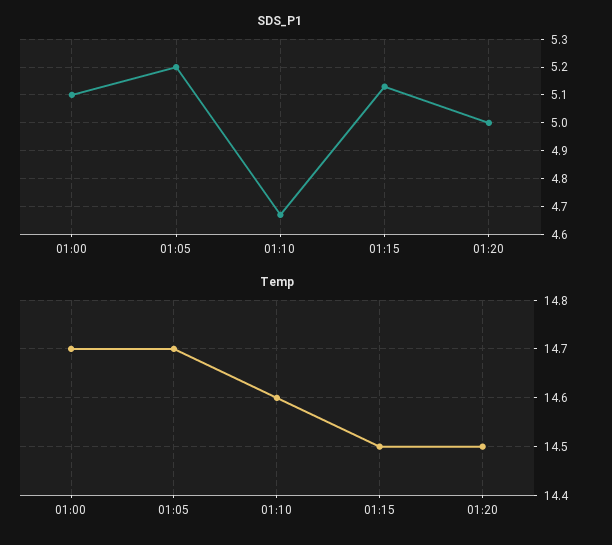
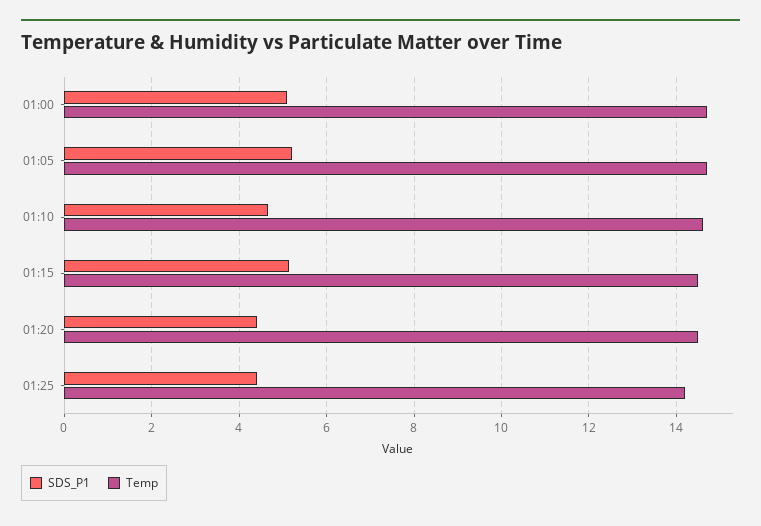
SDS_P1, 01:20: 5 -> 4.4
SDS_P1, 01:25: none -> 4.4
Temp, 01:25: none -> 14.2

